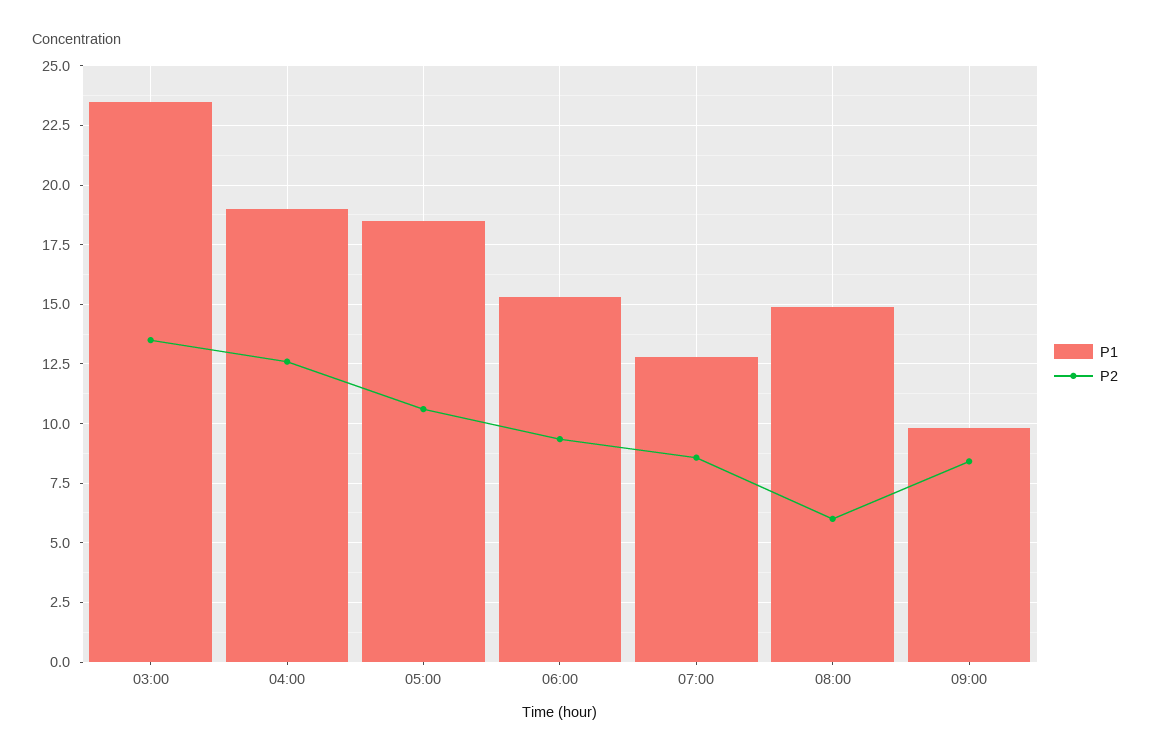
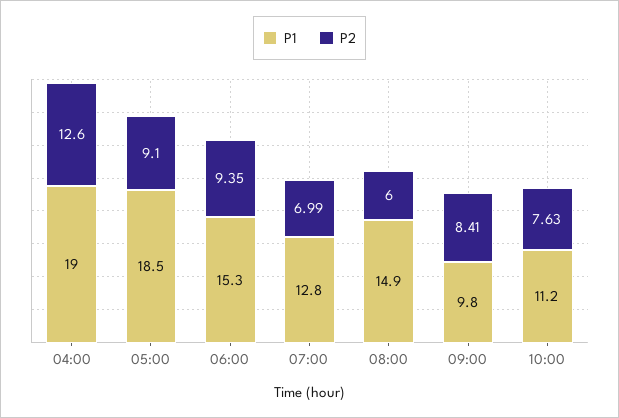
P1, 03:00: 23.5 -> none
P2, 03:00: 13.5 -> none
P2, 05:00: 10.5 -> 9.1
P2, 07:00: 8.5 -> 6.99
P1, 10:00: none -> 11.2
P2, 10:00: none -> 7.63

